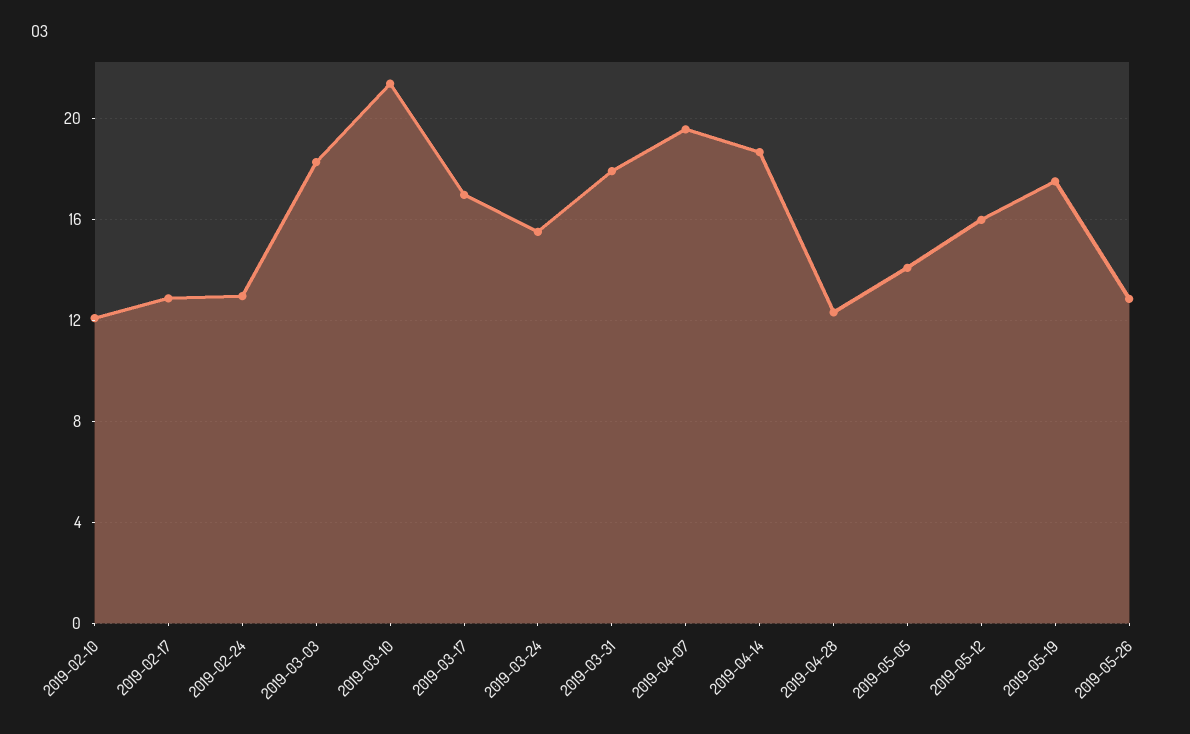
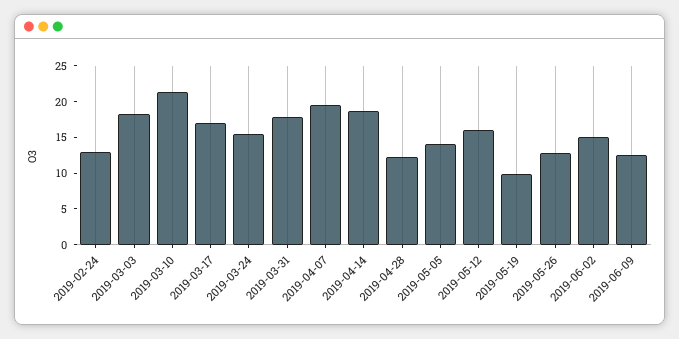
2019-02-10: 12 -> none
2019-02-17: 13 -> none
2019-05-19: 17.5 -> 10
2019-06-02: none -> 15
2019-06-09: none -> 12.5

